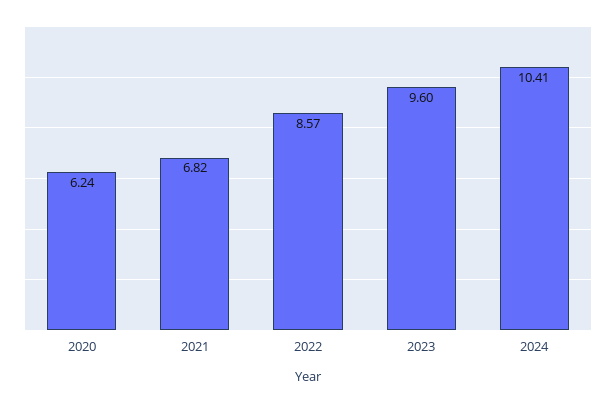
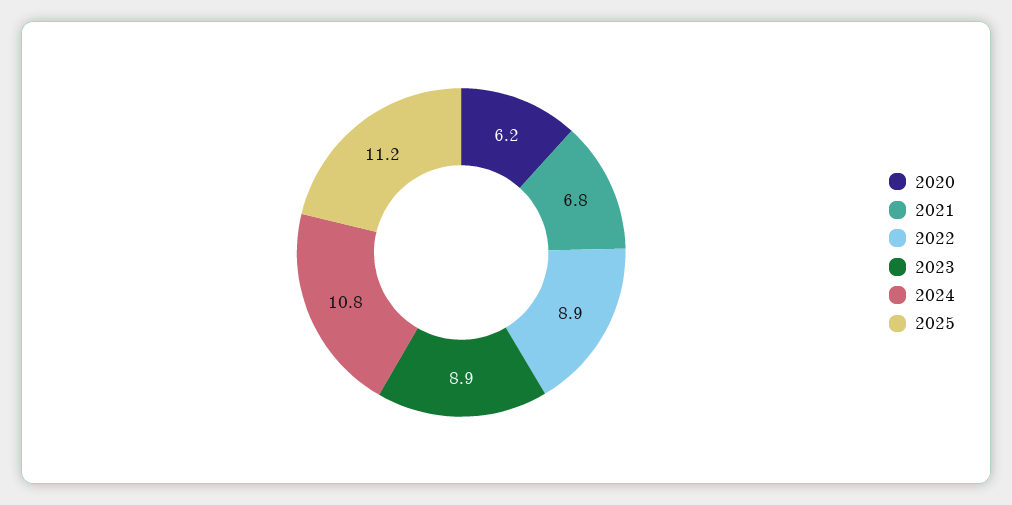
2022: 8.57 -> 8.9
2023: 9.6 -> 8.9
2024: 10.41 -> 10.8
2025: none -> 11.2

